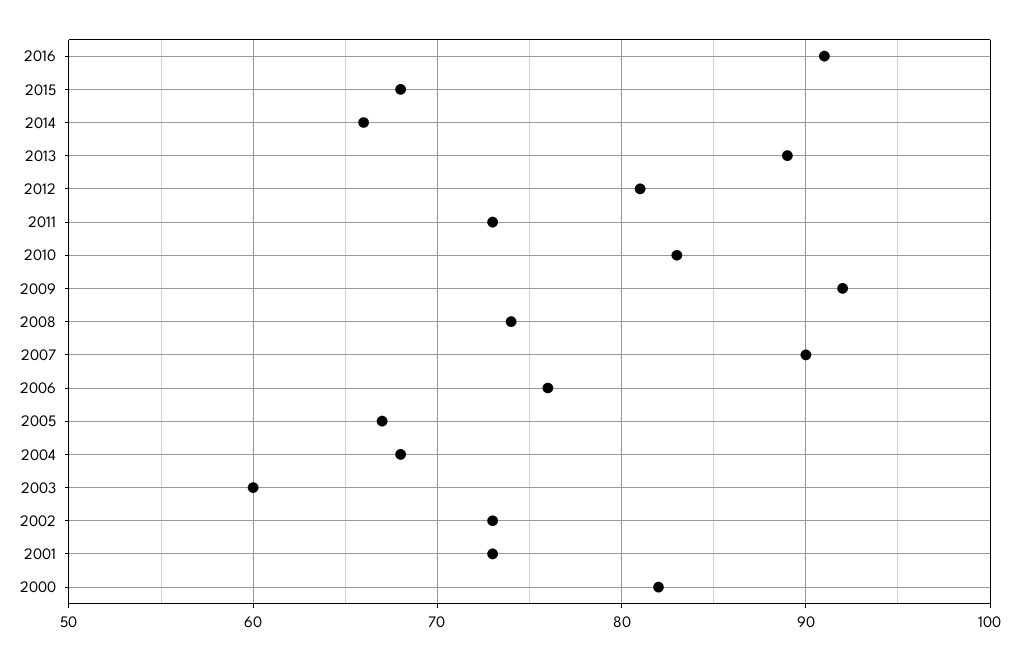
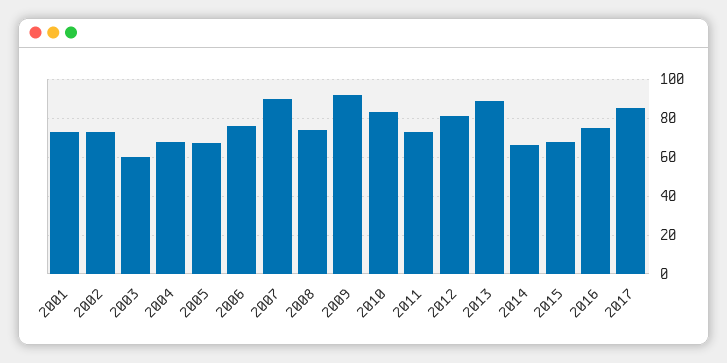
2016: 91 -> 75
2000: 82 -> none
2017: none -> 85

